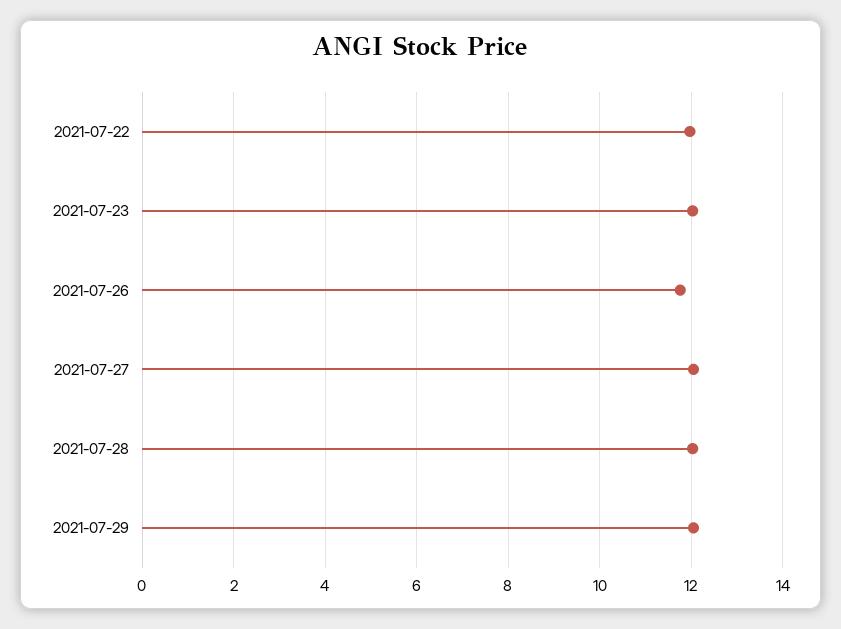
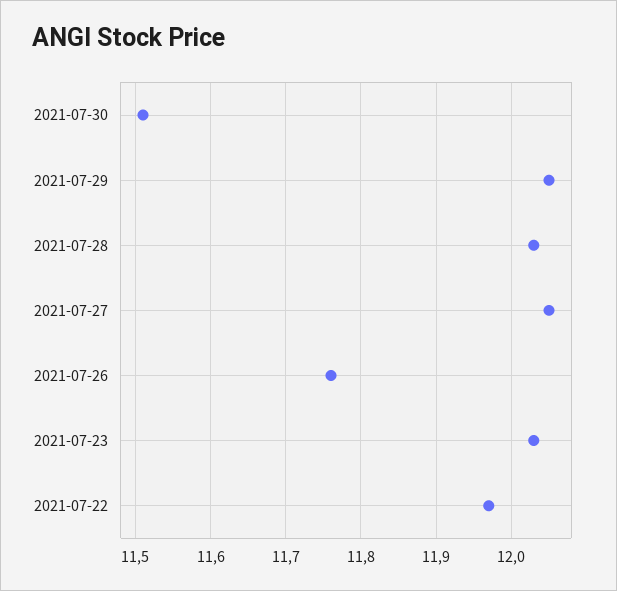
2021-07-30: none -> 11.51

